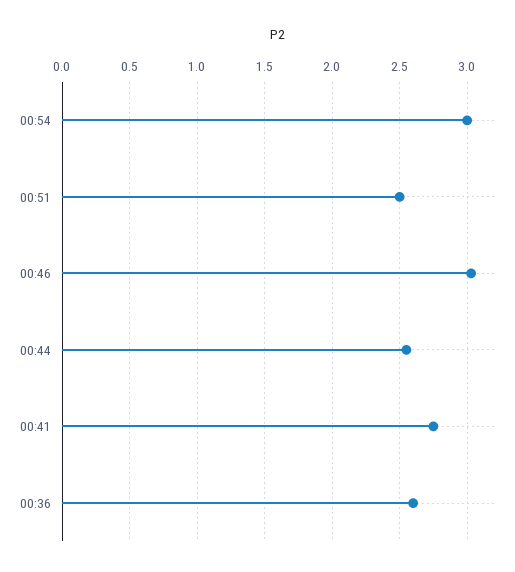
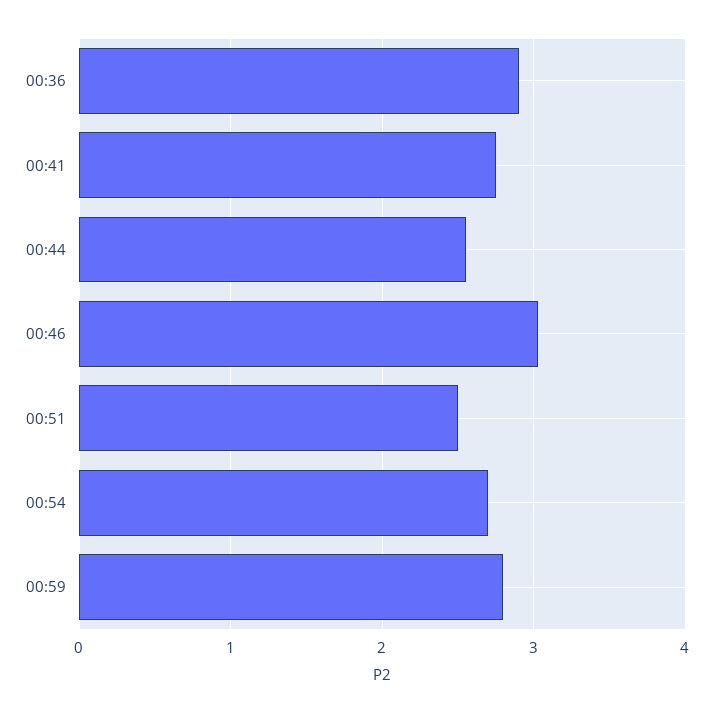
00:54: 3 -> 2.7
00:36: 2.6 -> 2.9
00:59: none -> 2.8

